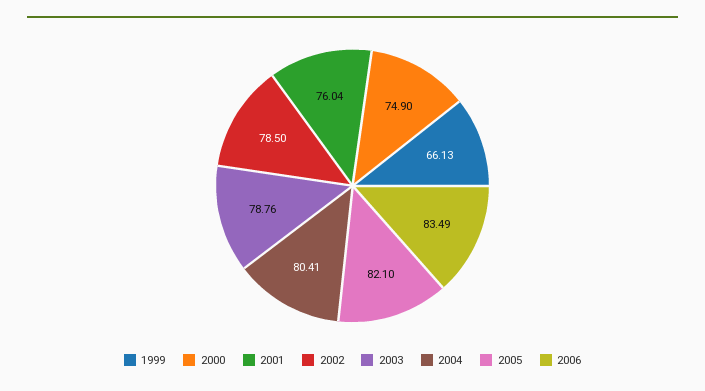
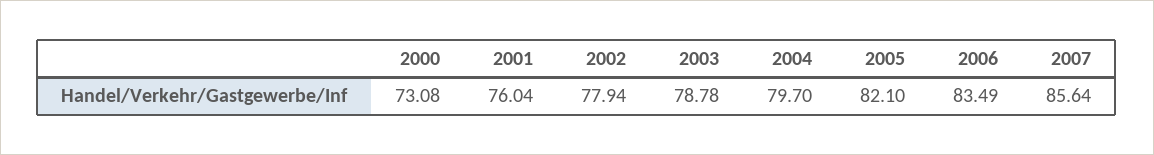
1999: 66.13 -> none
2000: 74.9 -> 73.08
2002: 78.5 -> 77.94
2003: 78.76 -> 78.78
2004: 80.41 -> 79.7
2007: none -> 85.64

